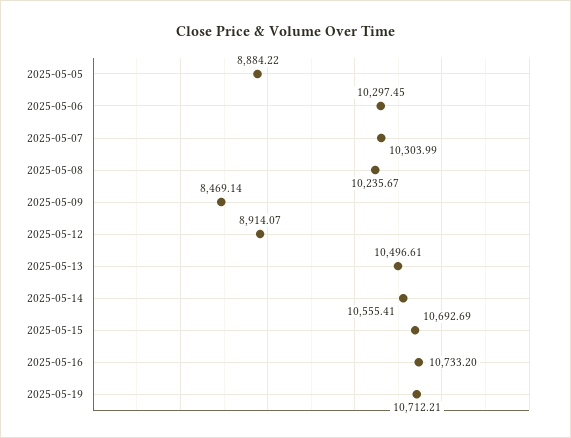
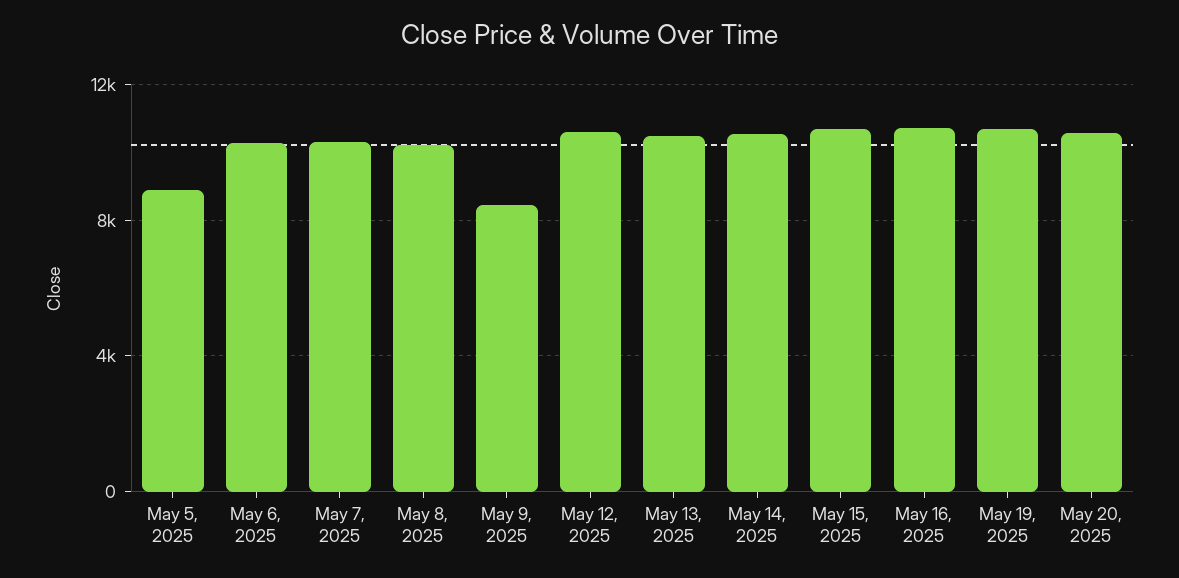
2025-05-12: 8914.07 -> 10500
May 20, 2025: none -> 10500

